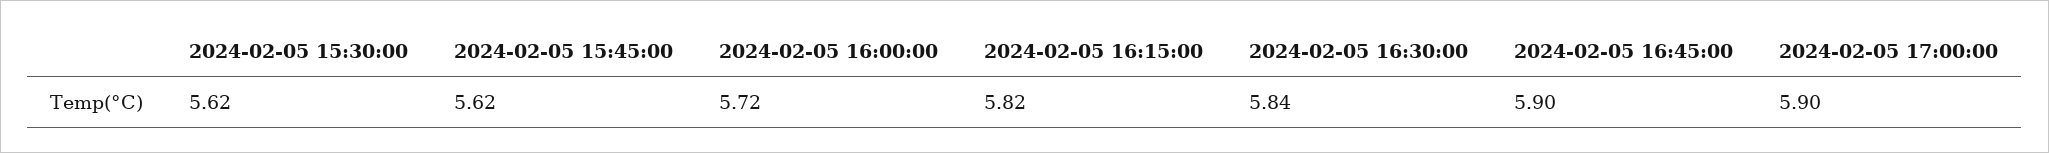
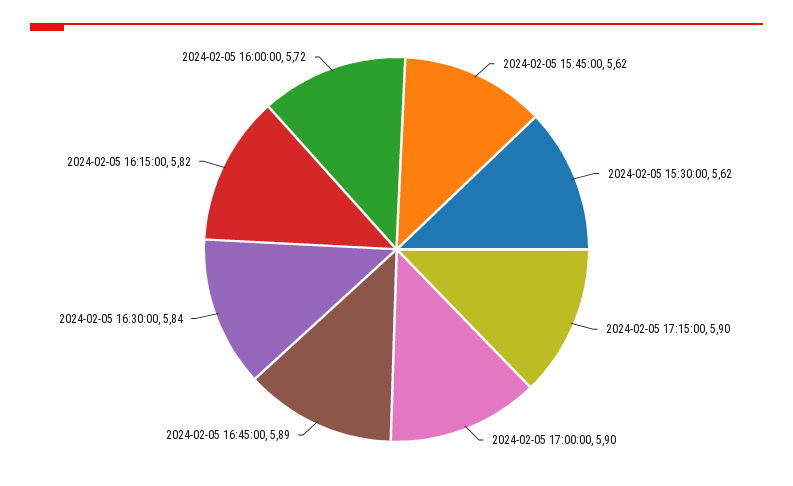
2024-02-05 16:45:00: 5.9 -> 5.89
2024-02-05 17:15:00: none -> 5.9

